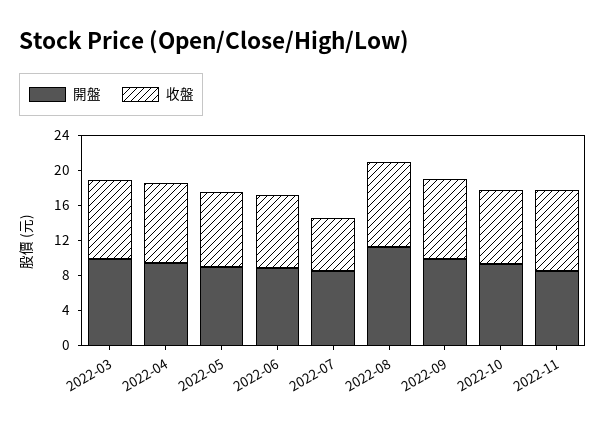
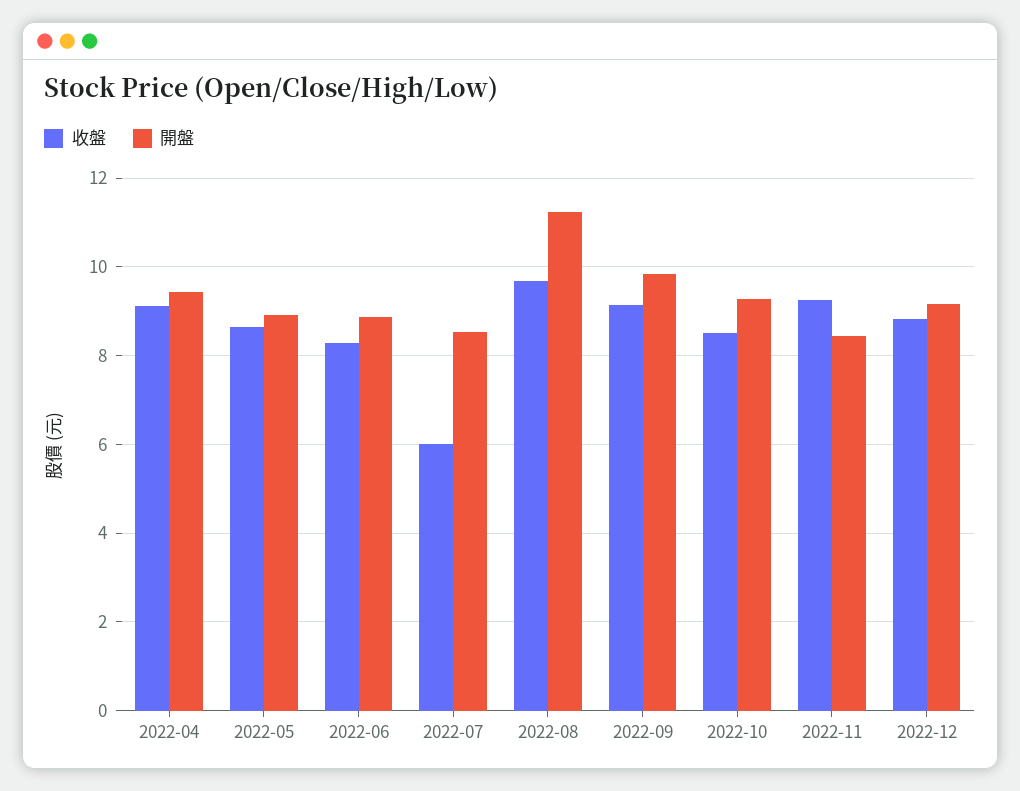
開盤, 2022-03: 10 -> none
收盤, 2022-03: 9 -> none
收盤, 2022-12: none -> 8.8
開盤, 2022-12: none -> 9.2

